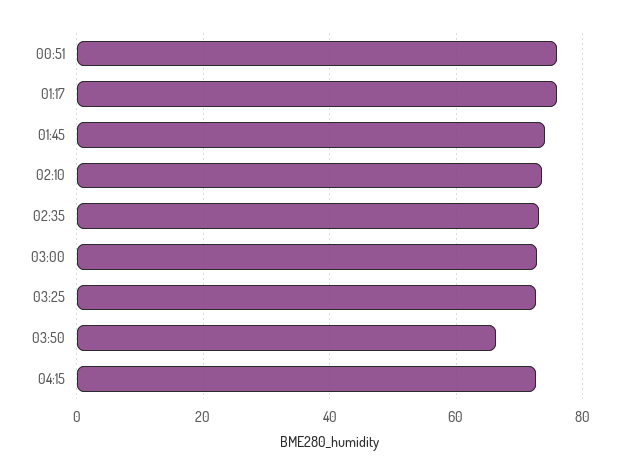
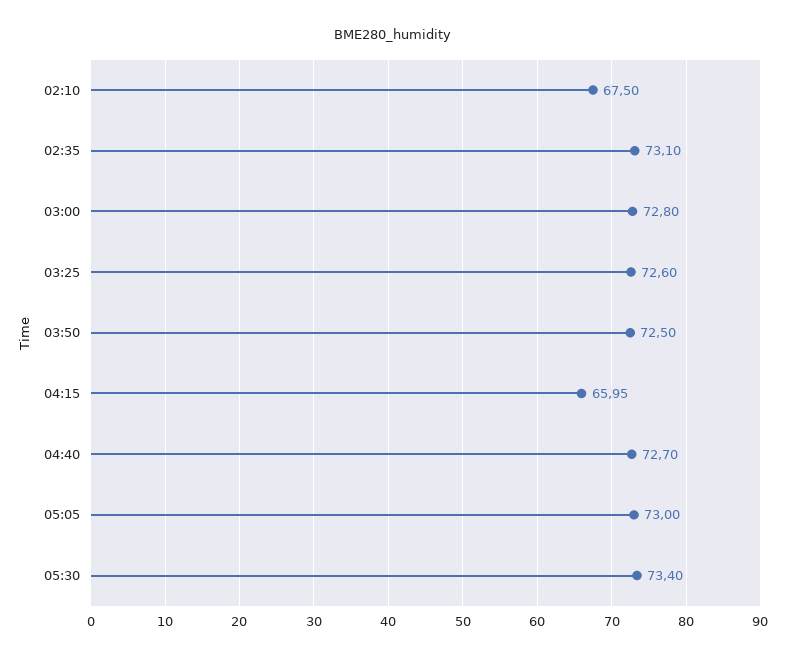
00:51: 76 -> none
01:17: 76 -> none
01:45: 74 -> none
02:10: 74 -> 67.5
03:50: 66 -> 72.5
04:15: 72 -> 65.95
04:40: none -> 72.7
05:05: none -> 73
05:30: none -> 73.4

